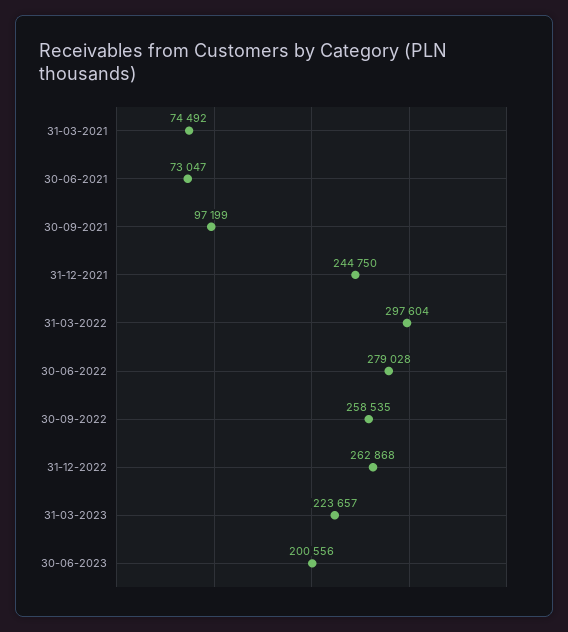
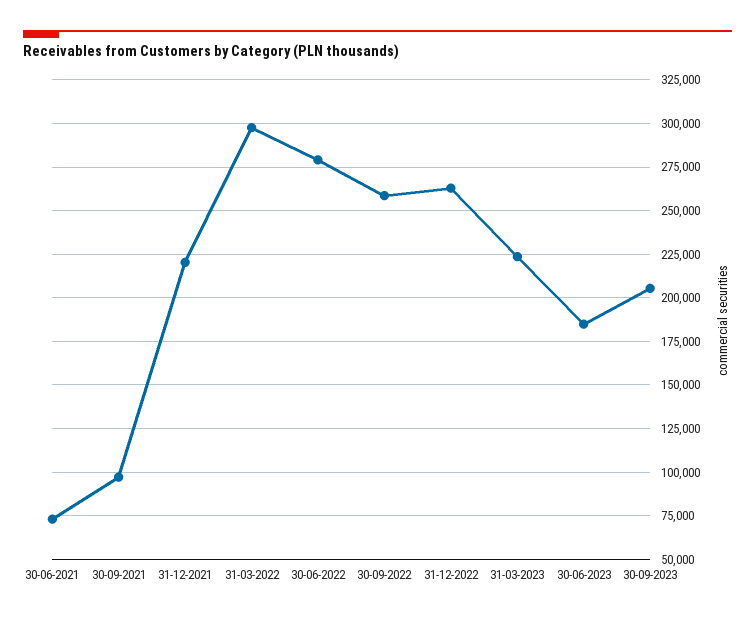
31-03-2021: 74492 -> none
31-12-2021: 244750 -> 220000
30-06-2023: 200556 -> 185000
30-09-2023: none -> 205000

